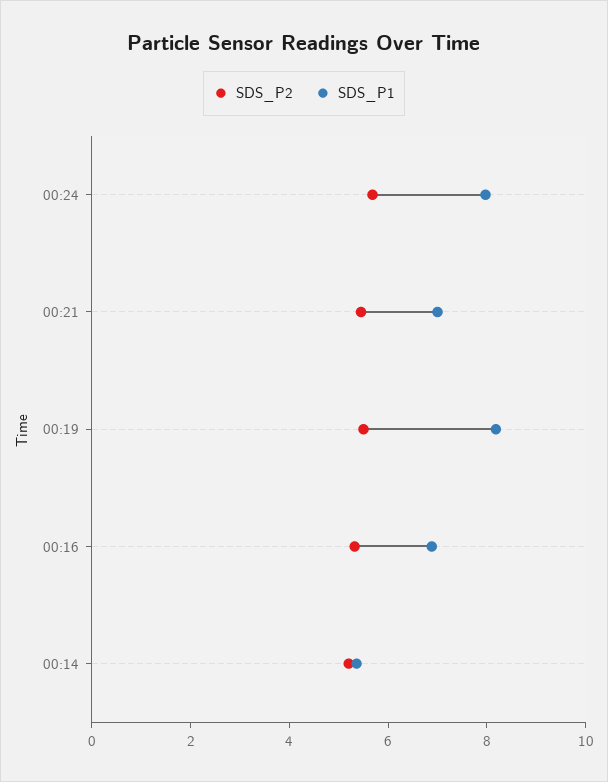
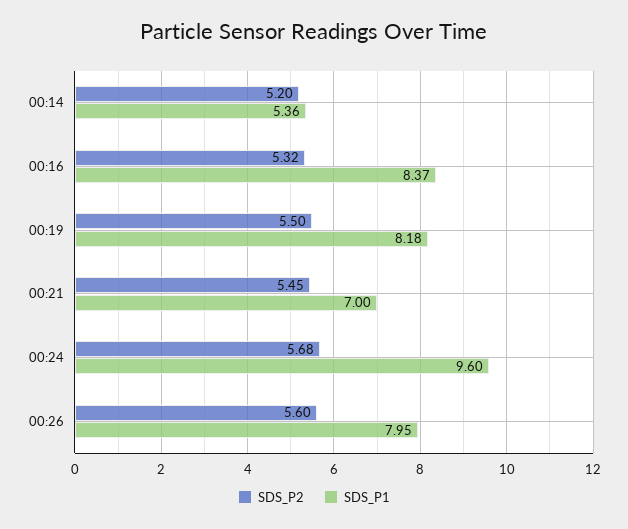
SDS_P1, 00:24: 8 -> 9.6
SDS_P1, 00:16: 7 -> 8.37
SDS_P2, 00:26: none -> 5.6
SDS_P1, 00:26: none -> 7.95

